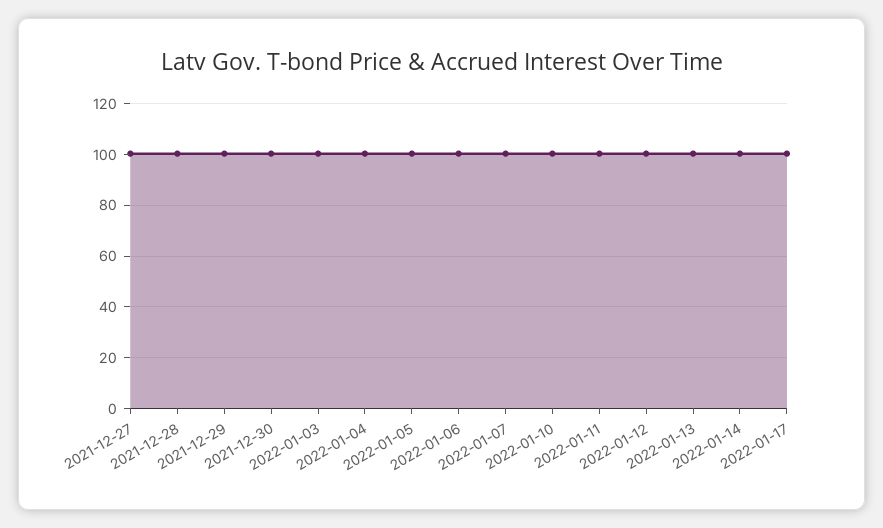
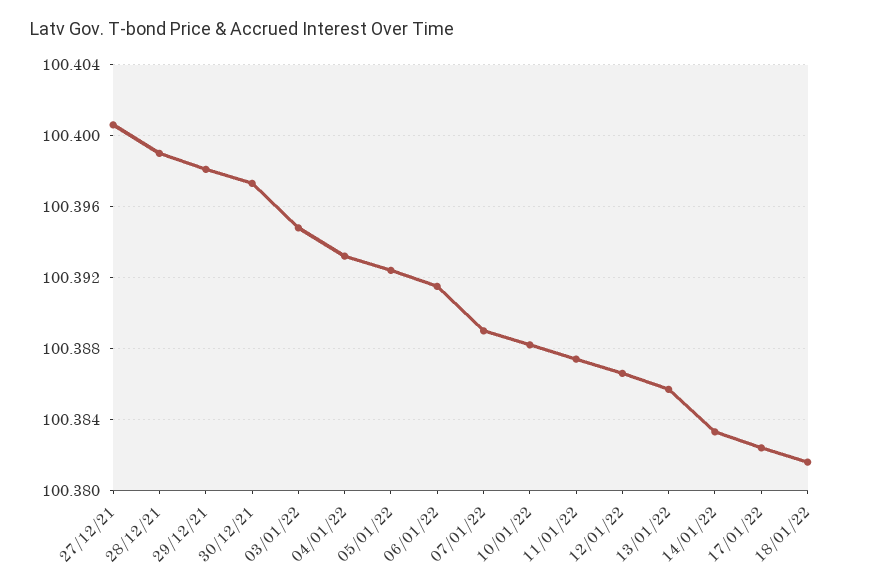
18/01/22: none -> 100.3815

